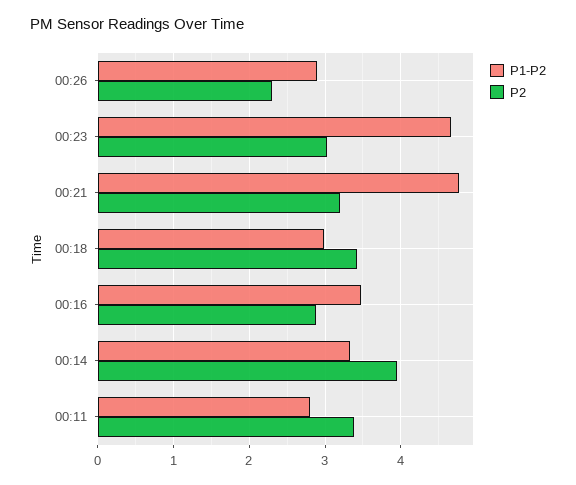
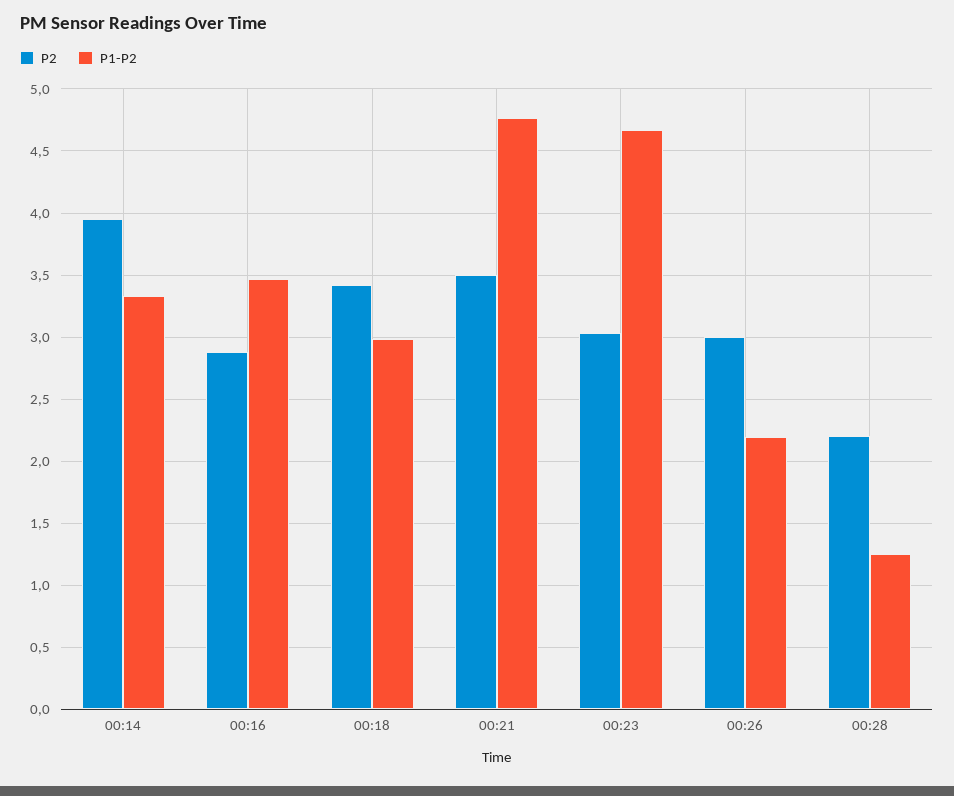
P1-P2, 00:26: 2.9 -> 2.2
P2, 00:26: 2.3 -> 3
P2, 00:21: 3.2 -> 3.5
P1-P2, 00:11: 2.8 -> none
P2, 00:11: 3.4 -> none
P2, 00:28: none -> 2.2
P1-P2, 00:28: none -> 1.25

